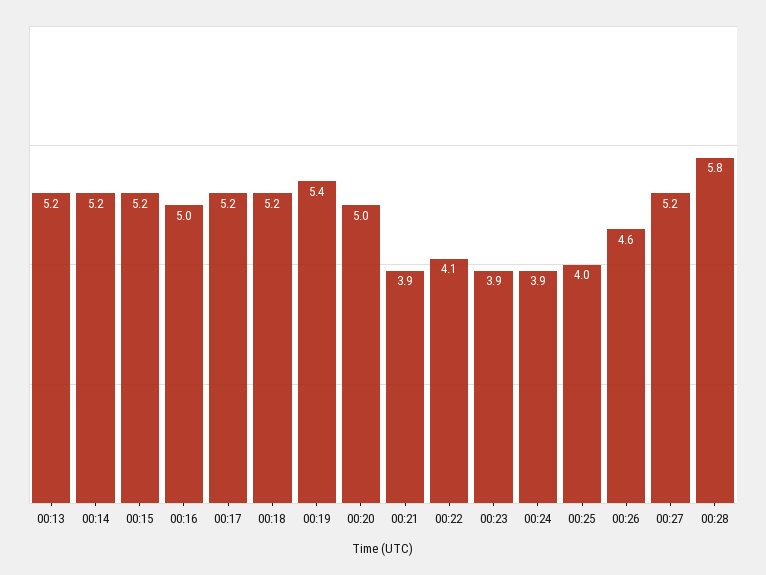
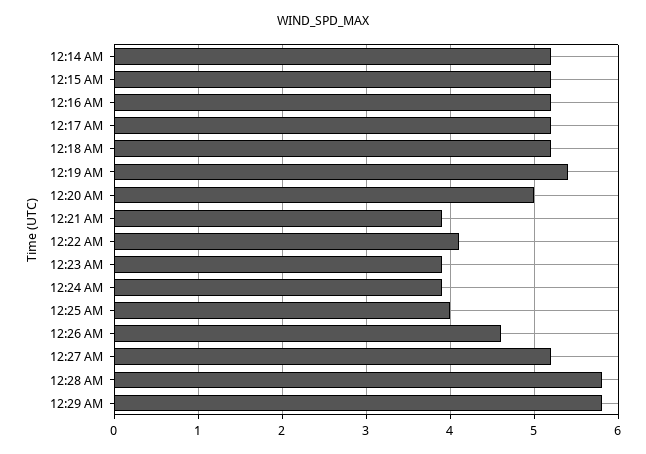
00:13: 5.2 -> none
00:16: 5 -> 5.2
12:29 AM: none -> 5.8

